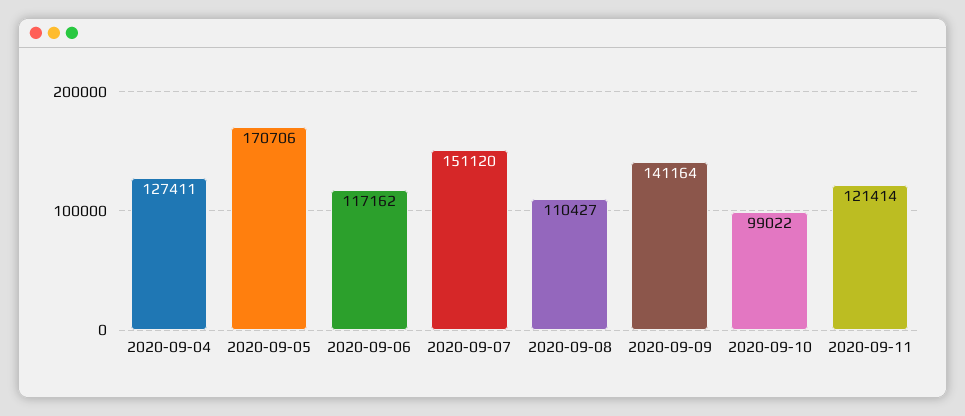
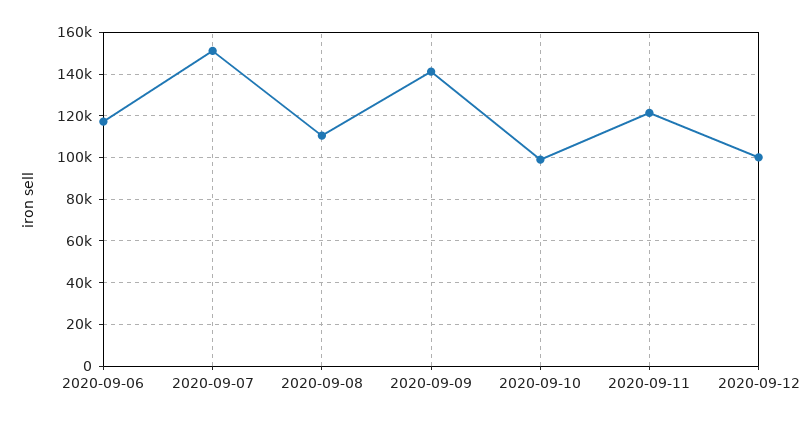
2020-09-04: 127411 -> none
2020-09-05: 170706 -> none
2020-09-12: none -> 100000

